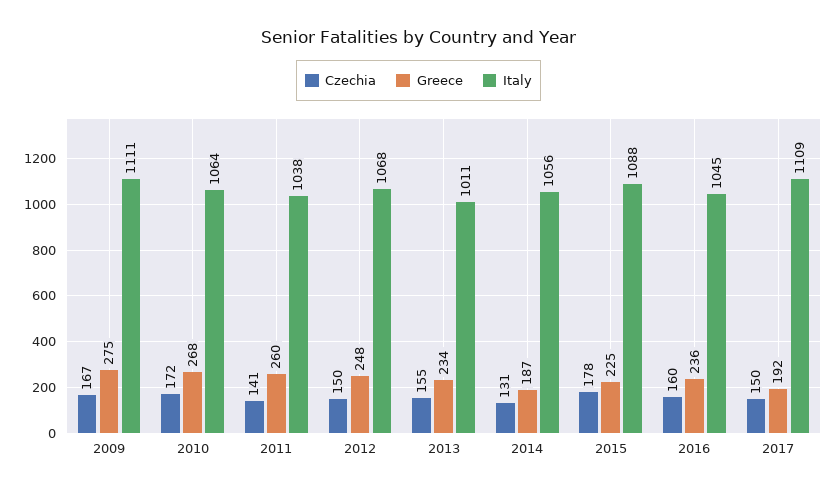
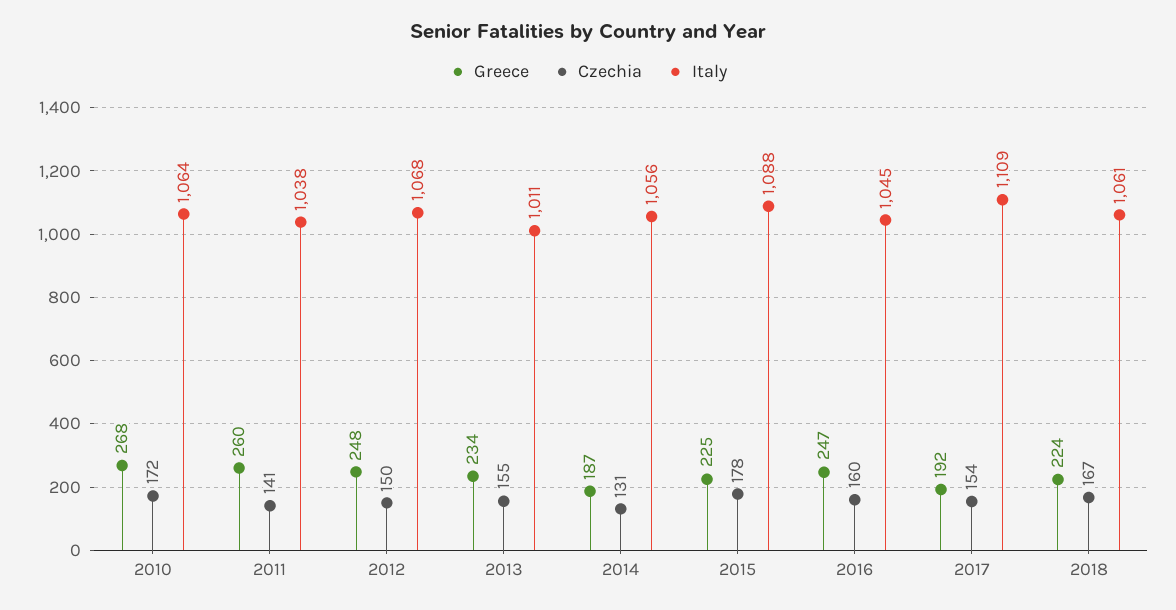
Czechia, 2009: 167 -> none
Greece, 2009: 275 -> none
Italy, 2009: 1111 -> none
Greece, 2016: 236 -> 247
Czechia, 2017: 150 -> 154
Greece, 2018: none -> 224
Czechia, 2018: none -> 167
Italy, 2018: none -> 1061

